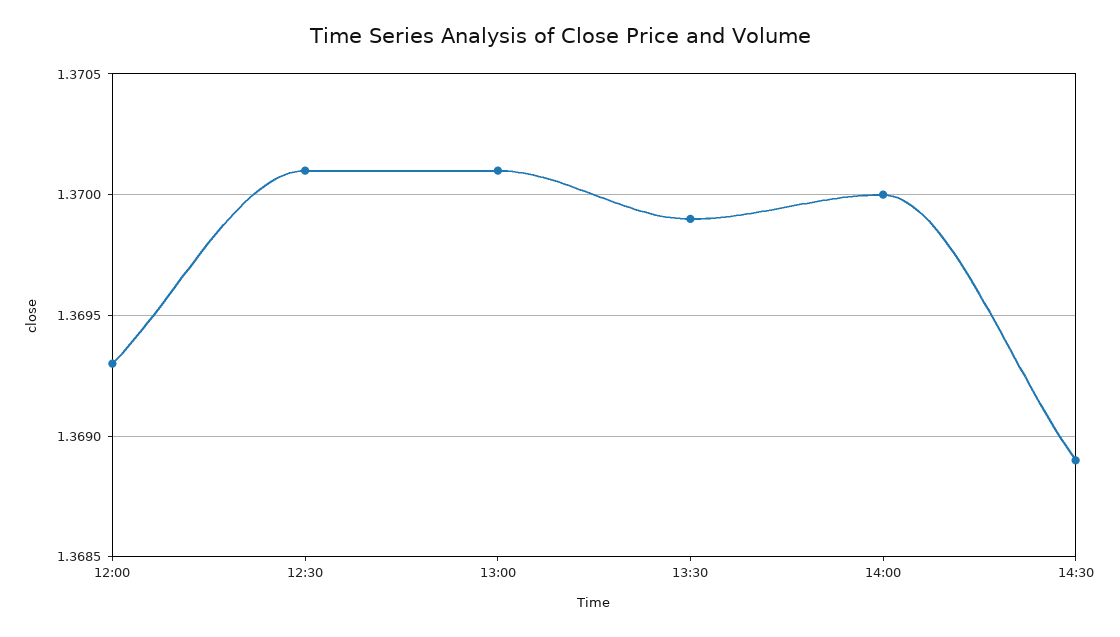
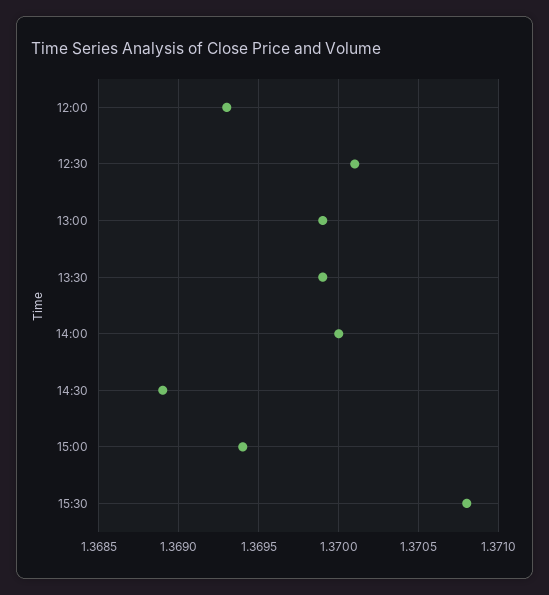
13:00: 1.3701 -> 1.3699
15:00: none -> 1.3694
15:30: none -> 1.3708

